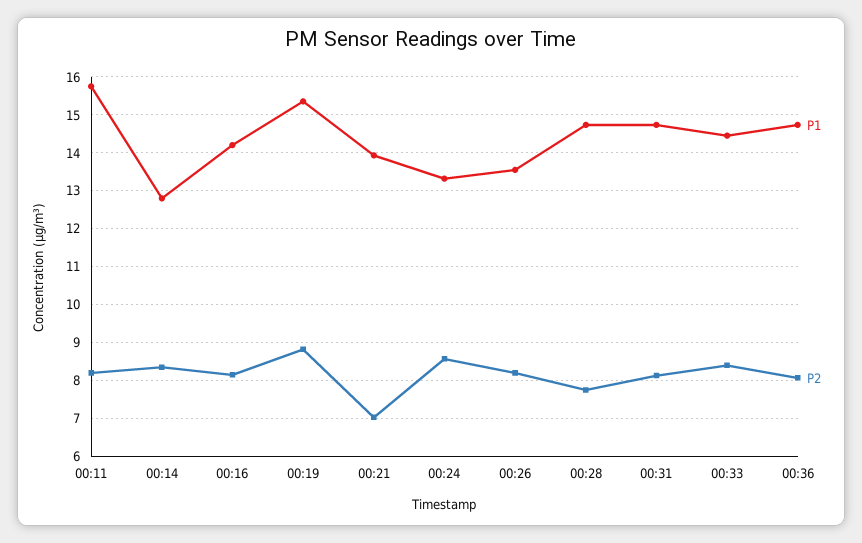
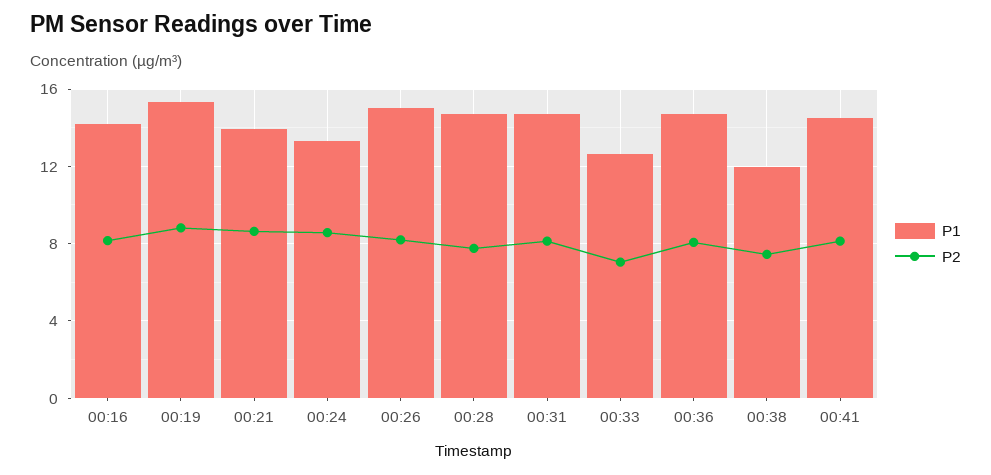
P1, 00:11: 15.8 -> none
P2, 00:11: 8.2 -> none
P1, 00:14: 12.8 -> none
P2, 00:14: 8.4 -> none
P2, 00:21: 7 -> 8.5
P1, 00:26: 13.6 -> 15
P1, 00:33: 14.4 -> 12.5
P2, 00:33: 8.4 -> 7
P1, 00:38: none -> 12
P2, 00:38: none -> 7.5
P1, 00:41: none -> 14.5
P2, 00:41: none -> 8

